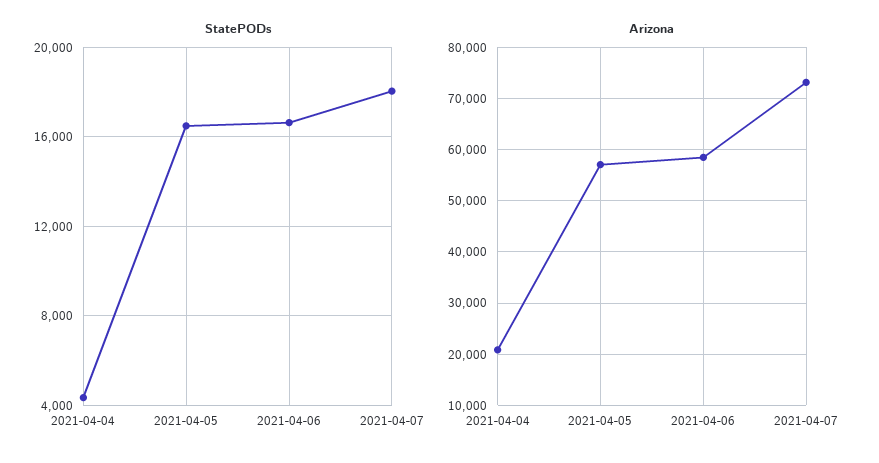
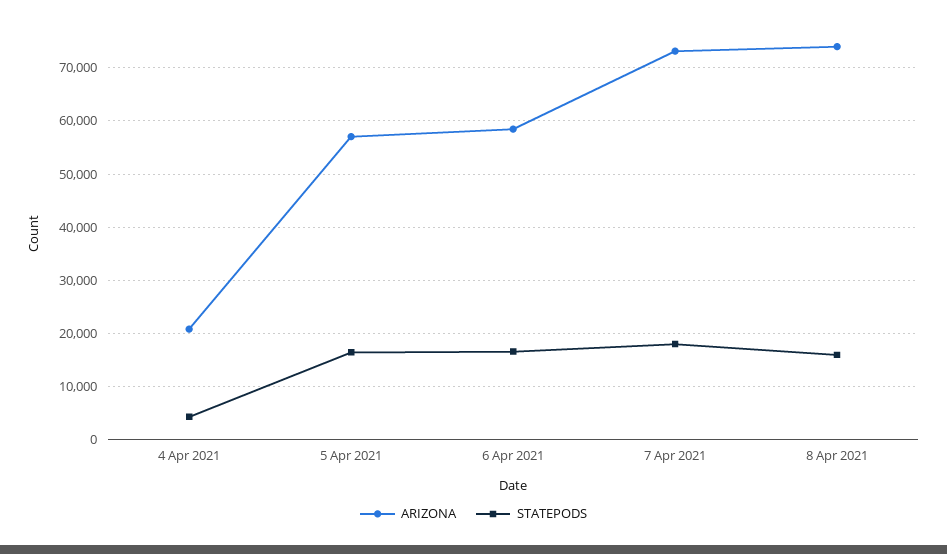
Arizona, 8 Apr 2021: none -> 74000
StatePODs, 8 Apr 2021: none -> 16000

